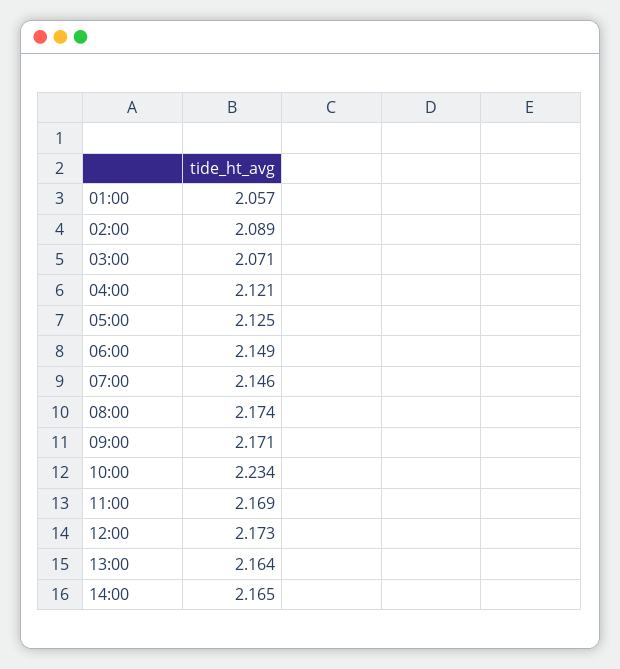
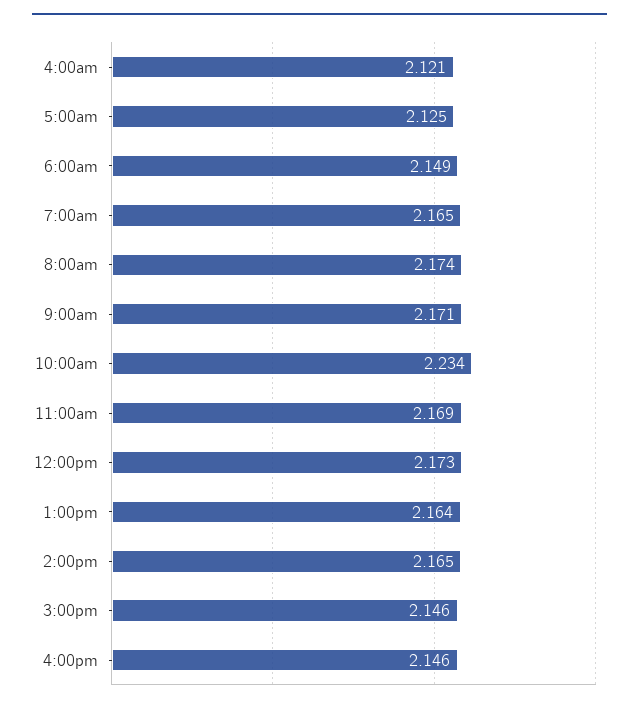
01:00: 2.057 -> none
02:00: 2.089 -> none
03:00: 2.071 -> none
07:00: 2.146 -> 2.165
3:00pm: none -> 2.146
4:00pm: none -> 2.146

